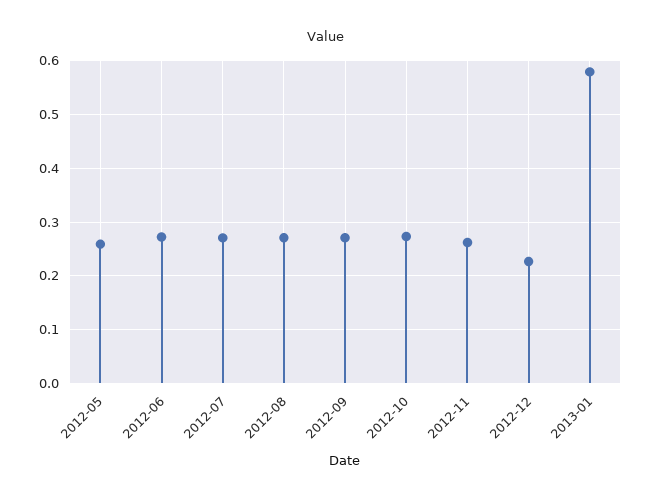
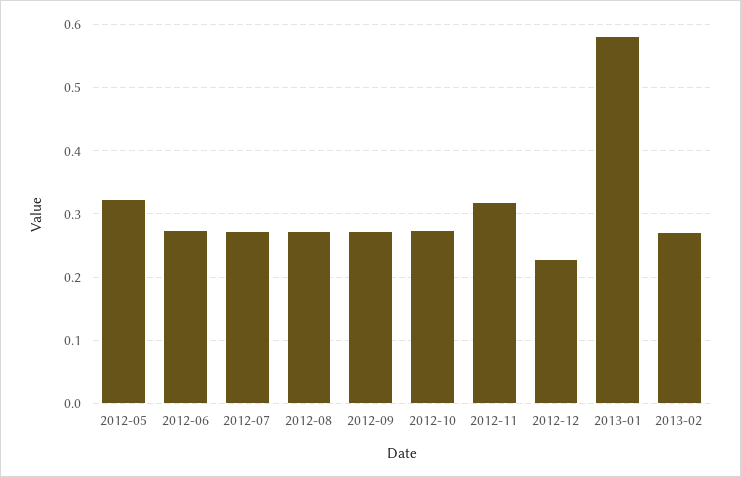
2012-05: 0.26 -> 0.32
2012-11: 0.26 -> 0.32
2013-02: none -> 0.27

